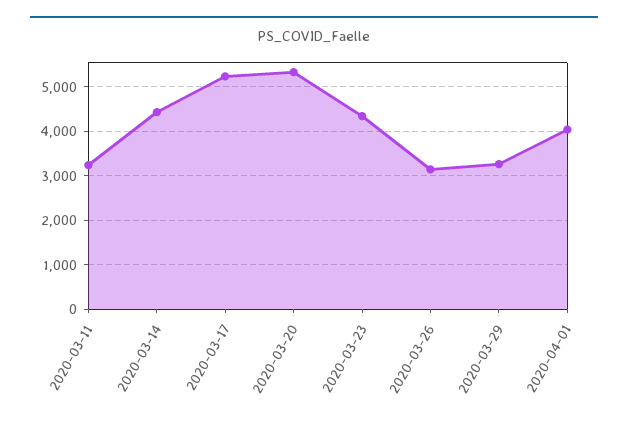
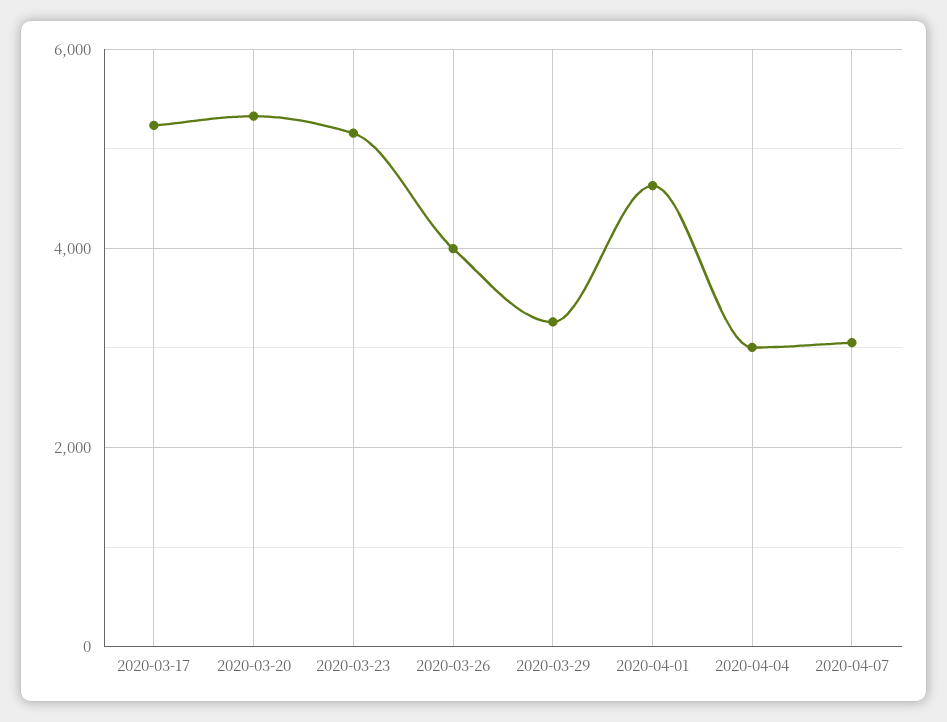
2020-03-11: 3200 -> none
2020-03-14: 4400 -> none
2020-03-23: 4400 -> 5200
2020-03-26: 3200 -> 4000
2020-04-01: 4000 -> 4600
2020-04-04: none -> 3000
2020-04-07: none -> 3000

